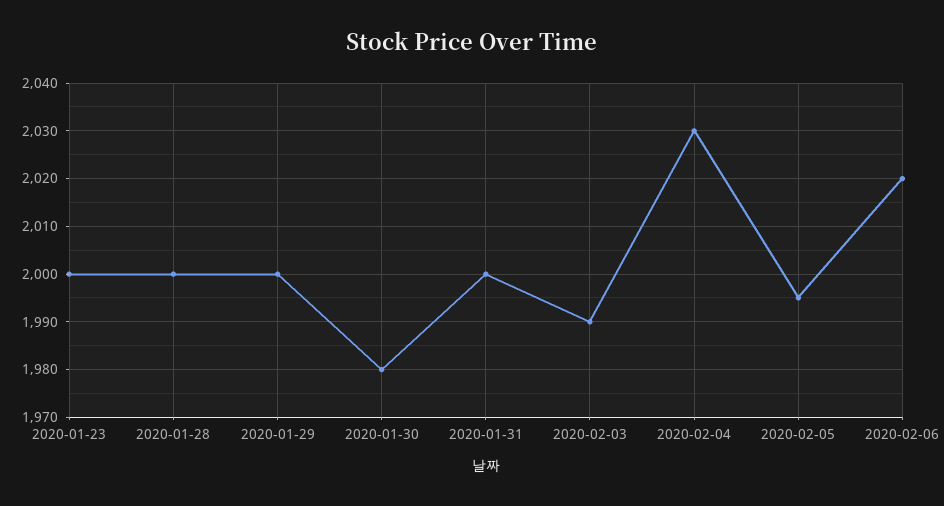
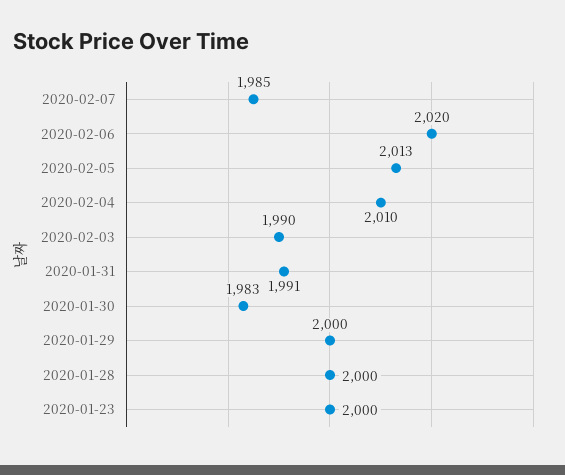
2020-01-30: 1980 -> 1983
2020-01-31: 2000 -> 1991
2020-02-04: 2030 -> 2010
2020-02-05: 1995 -> 2013
2020-02-07: none -> 1985

